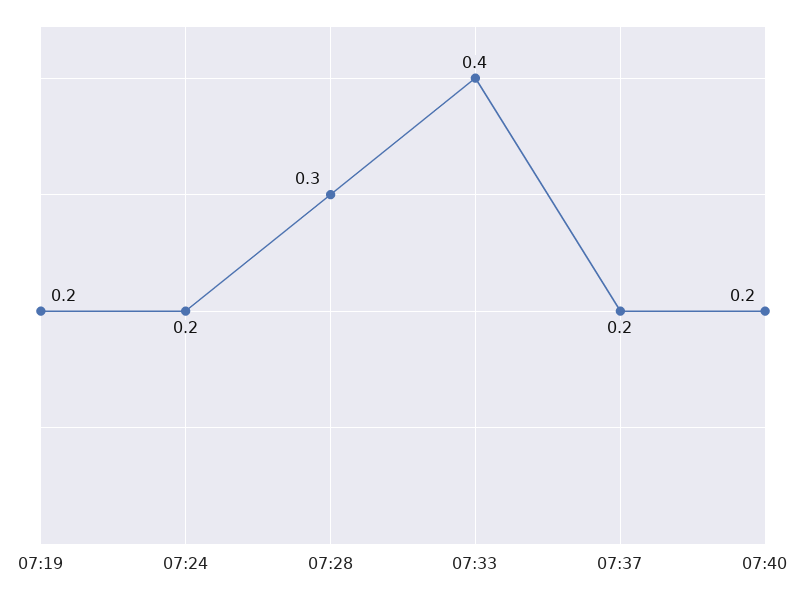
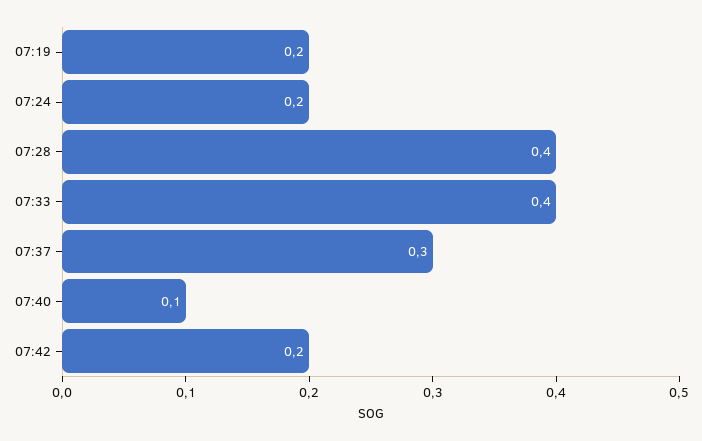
07:28: 0.3 -> 0.4
07:37: 0.2 -> 0.3
07:40: 0.2 -> 0.1
07:42: none -> 0.2

